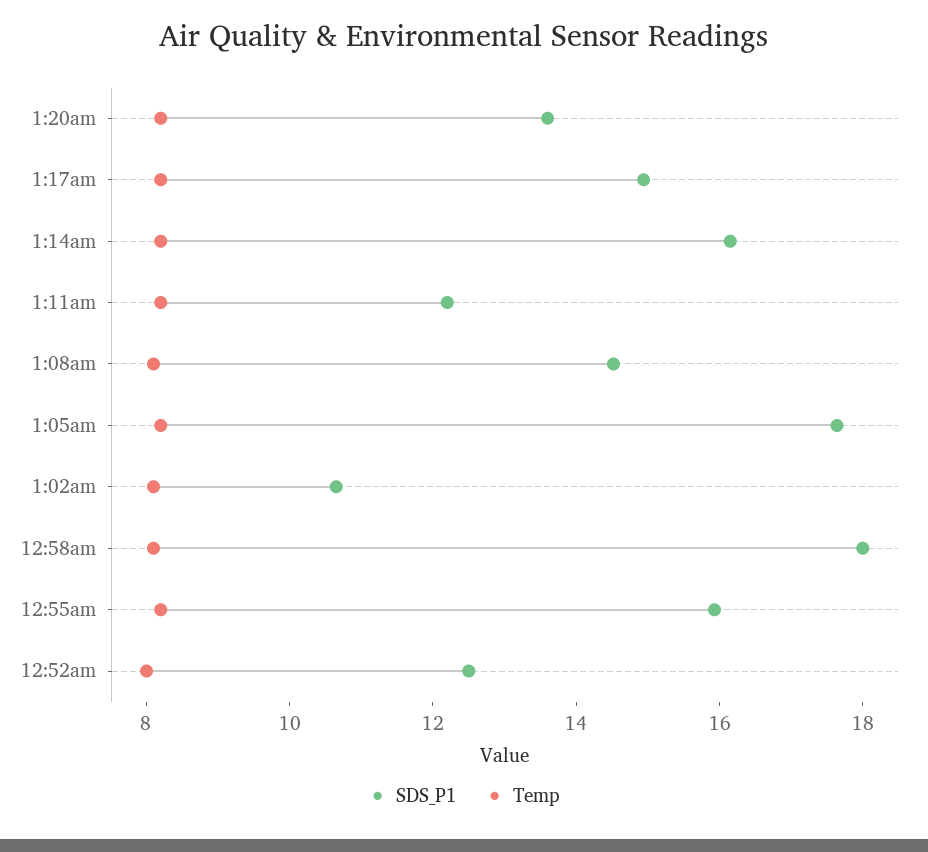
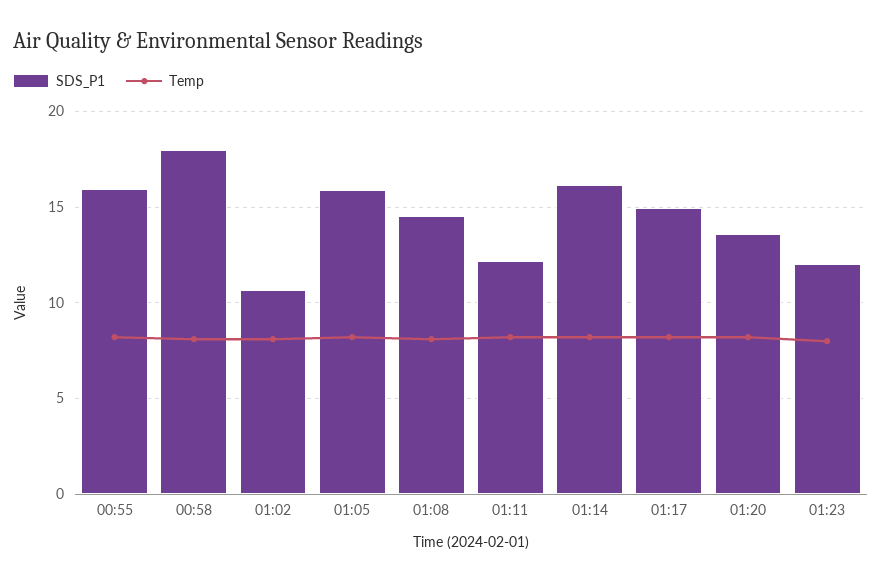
SDS_P1, 1:05am: 17.5 -> 16
SDS_P1, 12:52am: 12.5 -> none
Temp, 12:52am: 8 -> none
SDS_P1, 01:23: none -> 12
Temp, 01:23: none -> 8

